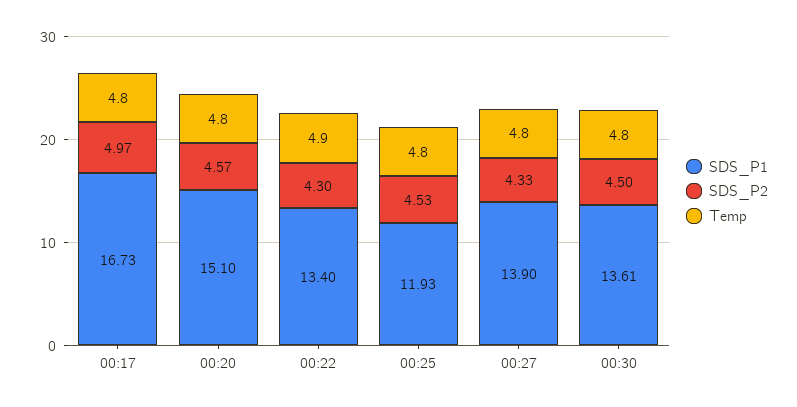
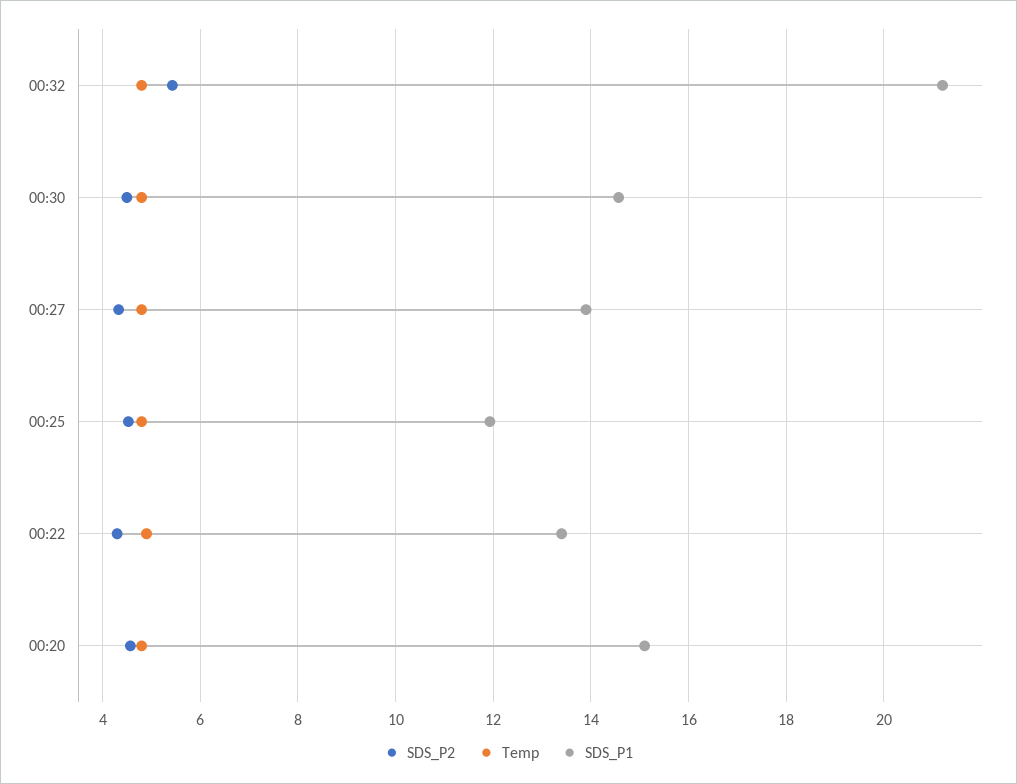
SDS_P1, 00:17: 16.73 -> none
SDS_P2, 00:17: 4.97 -> none
Temp, 00:17: 4.8 -> none
SDS_P1, 00:30: 13.61 -> 14.6
SDS_P2, 00:32: none -> 5.4
Temp, 00:32: none -> 4.8
SDS_P1, 00:32: none -> 21.2

